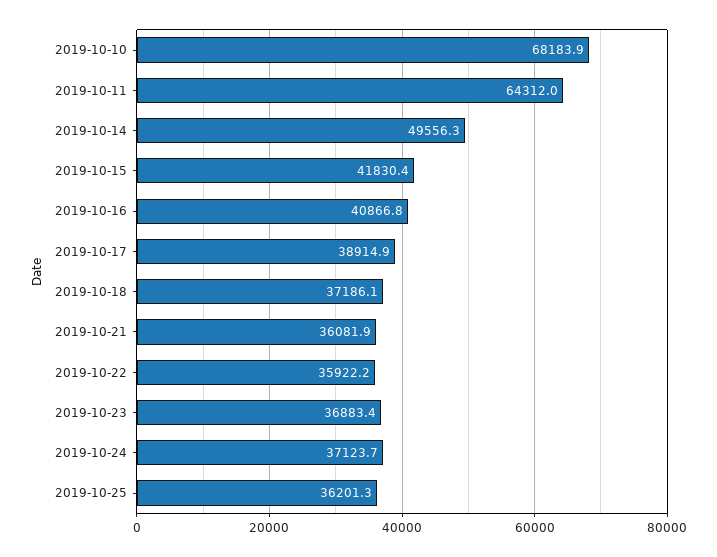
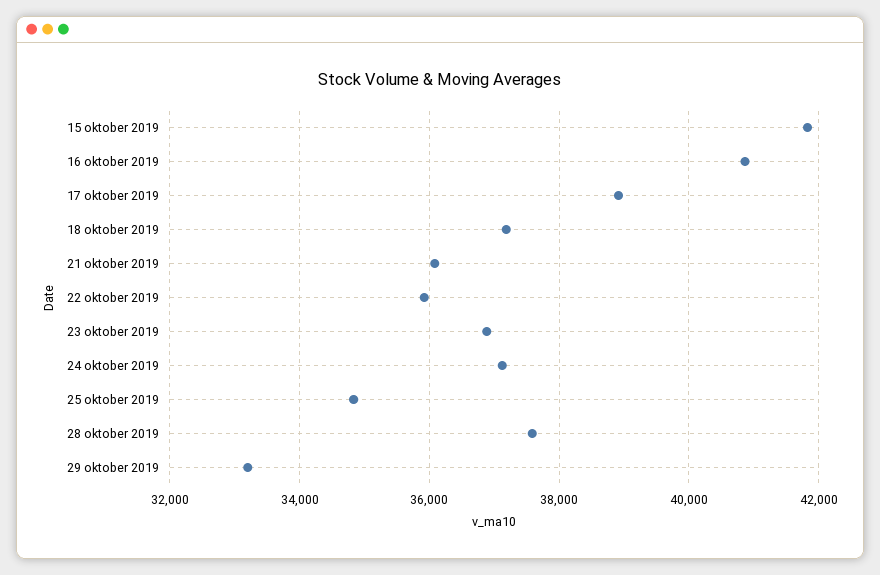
2019-10-10: 68183.9 -> none
2019-10-11: 64312 -> none
2019-10-14: 49556.3 -> none
2019-10-25: 36201.3 -> 34800
28 oktober 2019: none -> 37600
29 oktober 2019: none -> 33200

